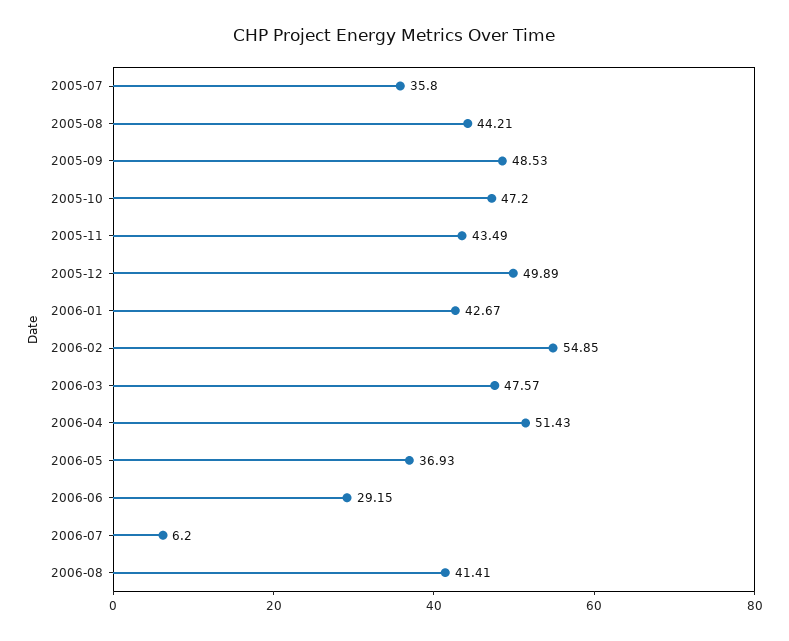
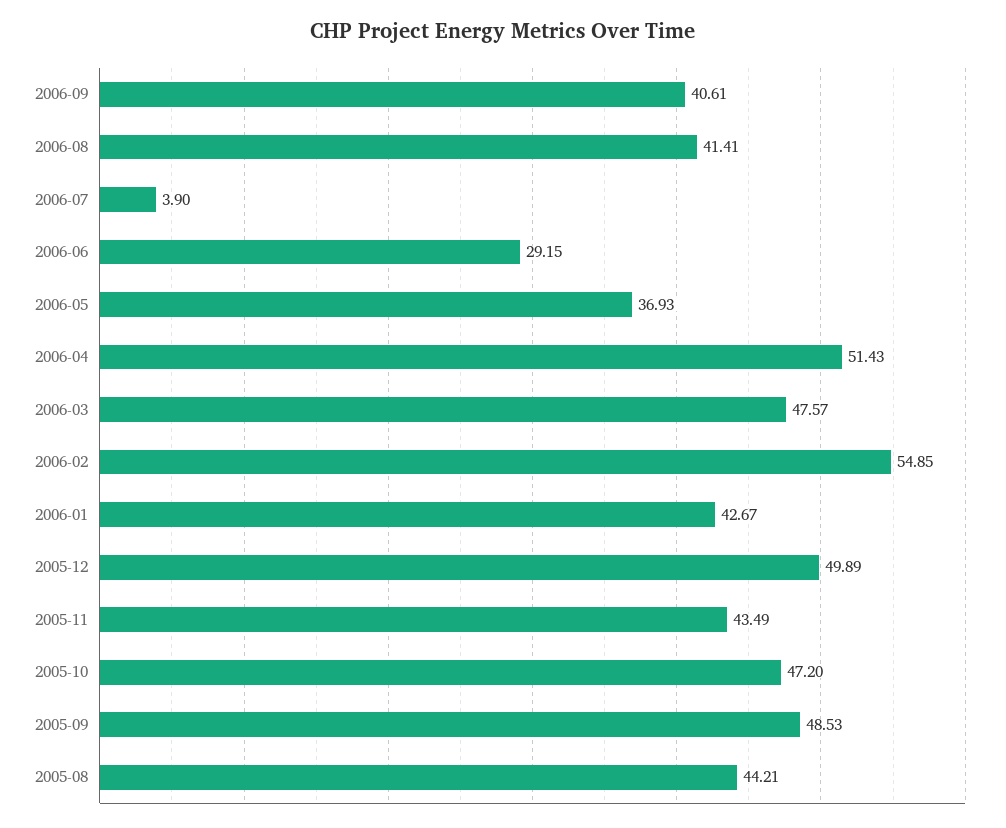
2005-07: 35.8 -> none
2006-07: 6.2 -> 3.9
2006-09: none -> 40.61

